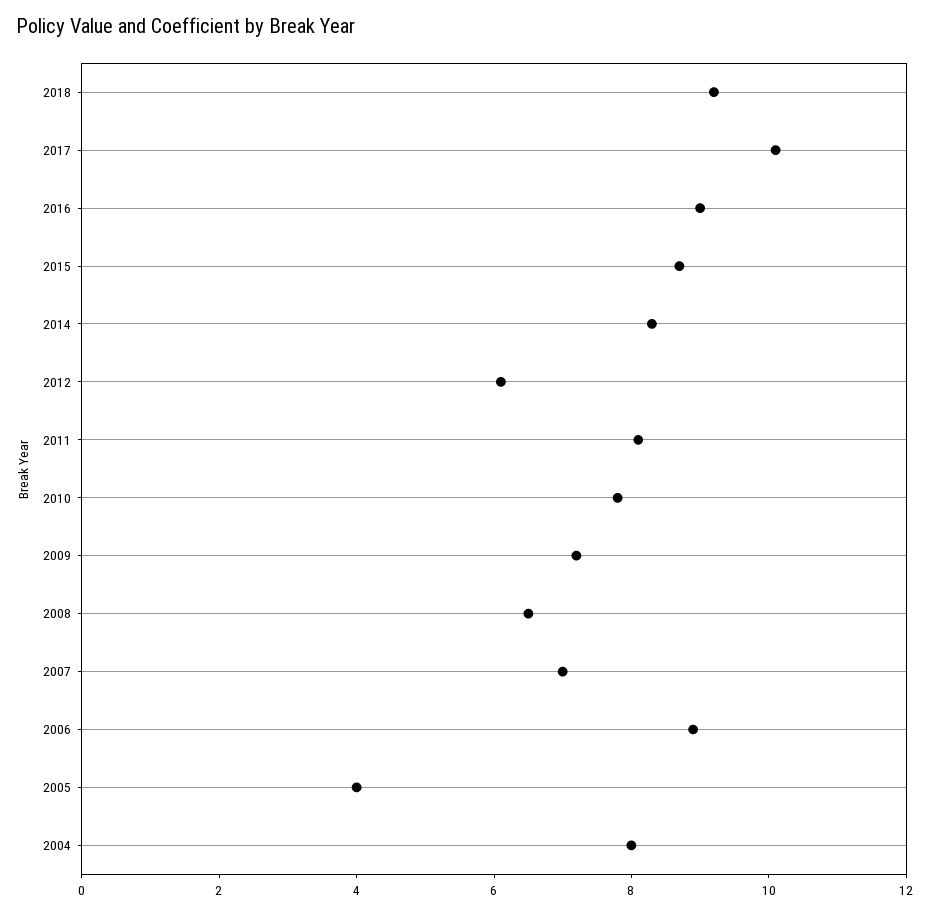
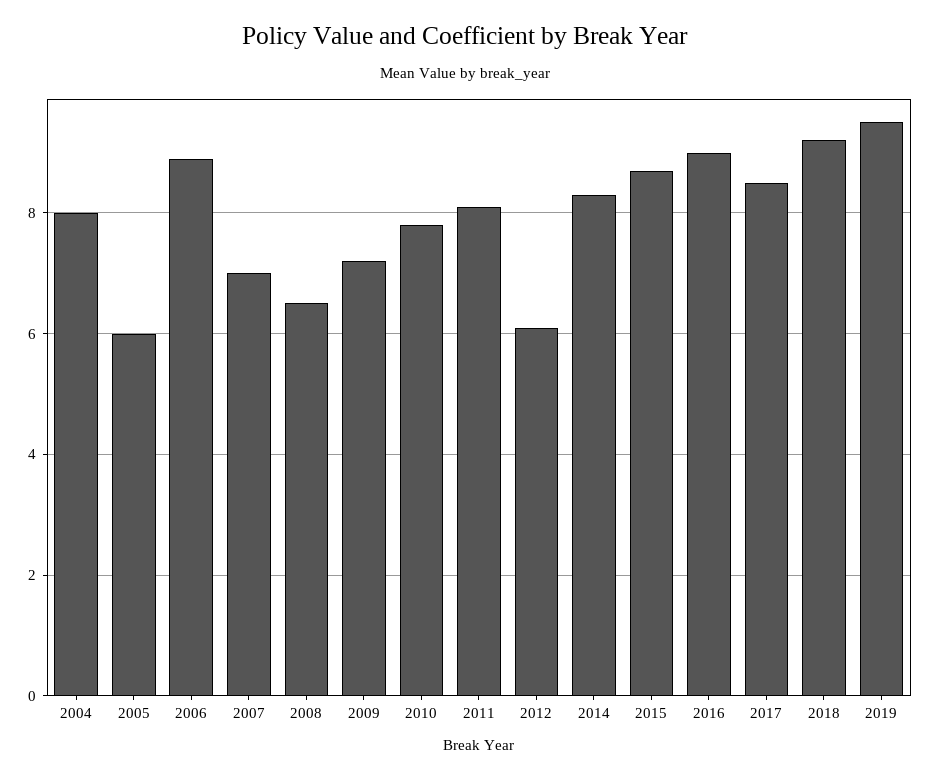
2017: 10 -> 8.5
2005: 4 -> 6
2019: none -> 9.5

